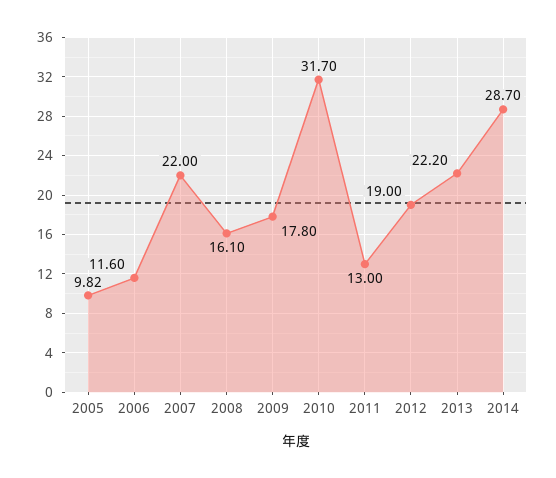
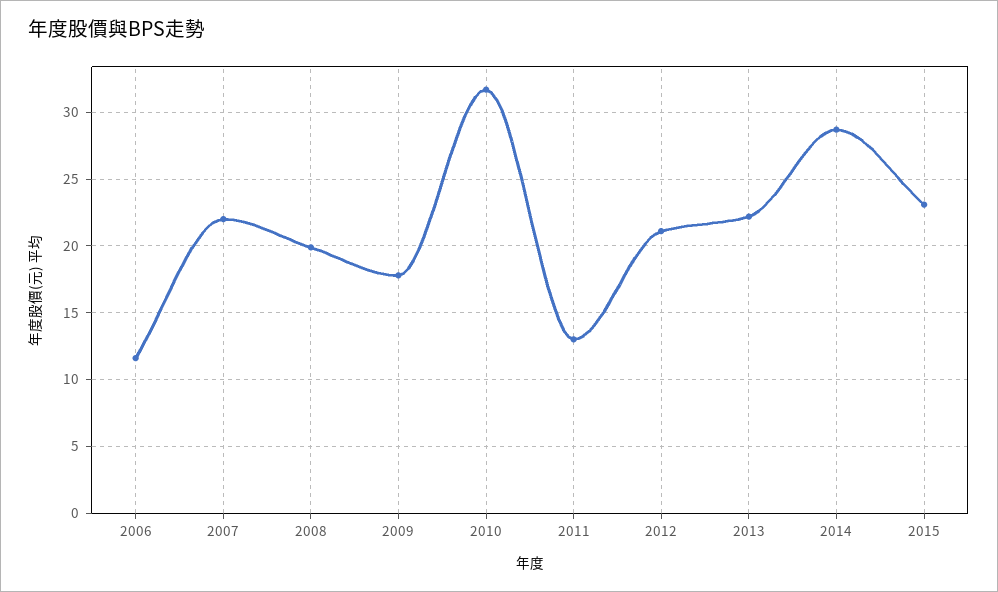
2005: 9.82 -> none
2008: 16.1 -> 20
2012: 19 -> 21
2015: none -> 23

